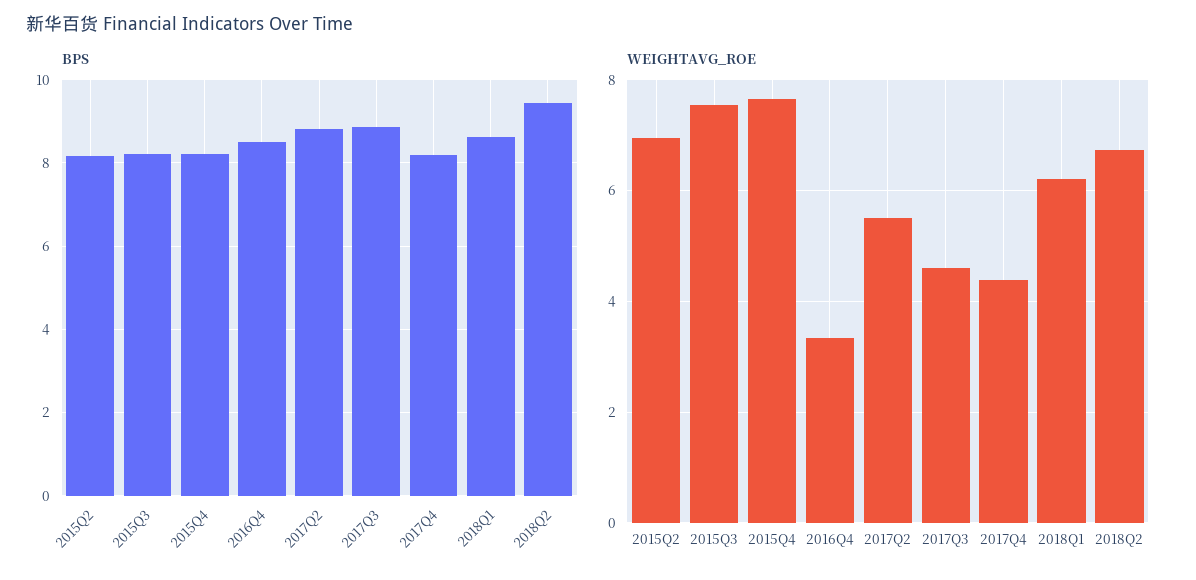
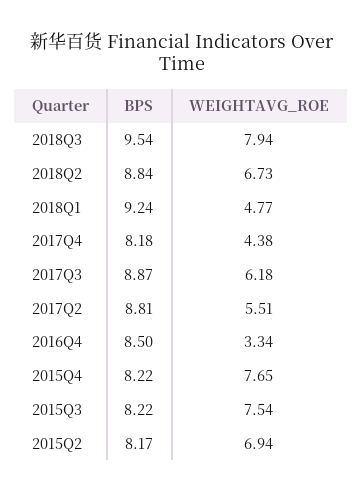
BPS, 2018Q1: 8.6 -> 9.24
BPS, 2018Q2: 9.4 -> 8.84
WEIGHTAVG_ROE, 2017Q3: 4.6 -> 6.18
WEIGHTAVG_ROE, 2018Q1: 6.2 -> 4.77
BPS, 2018Q3: none -> 9.54
WEIGHTAVG_ROE, 2018Q3: none -> 7.94

